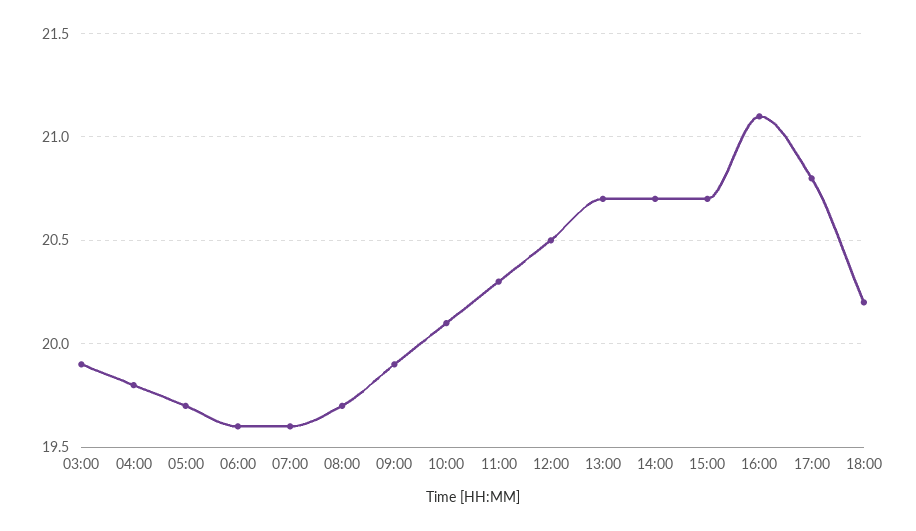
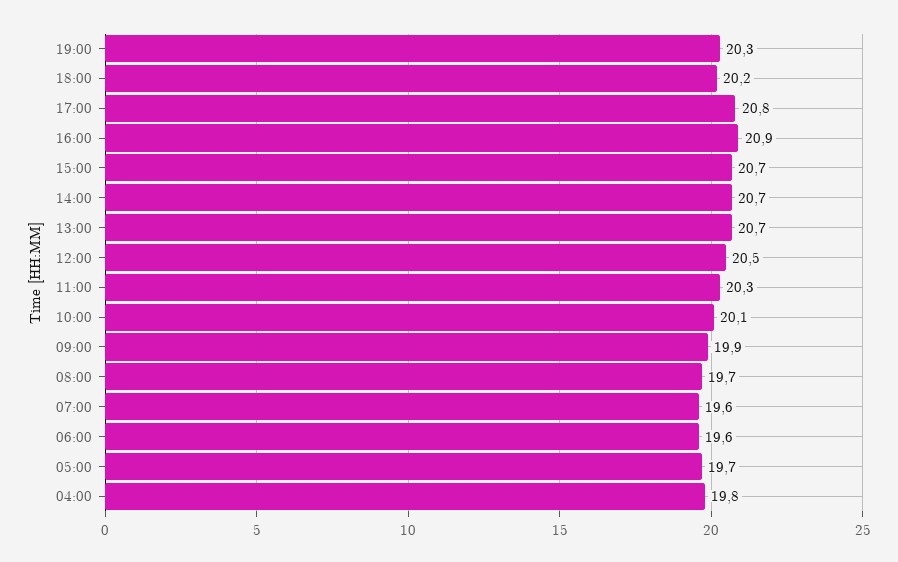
03:00: 19.9 -> none
16:00: 21.1 -> 20.9
19:00: none -> 20.3

